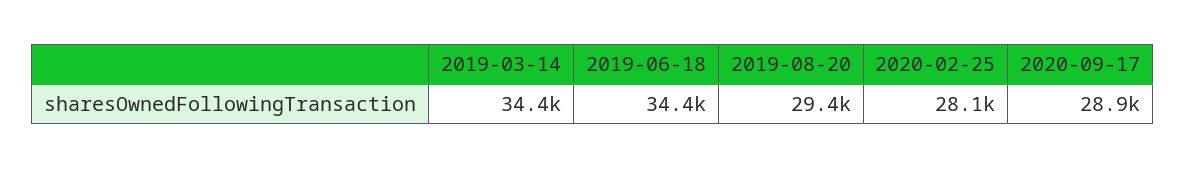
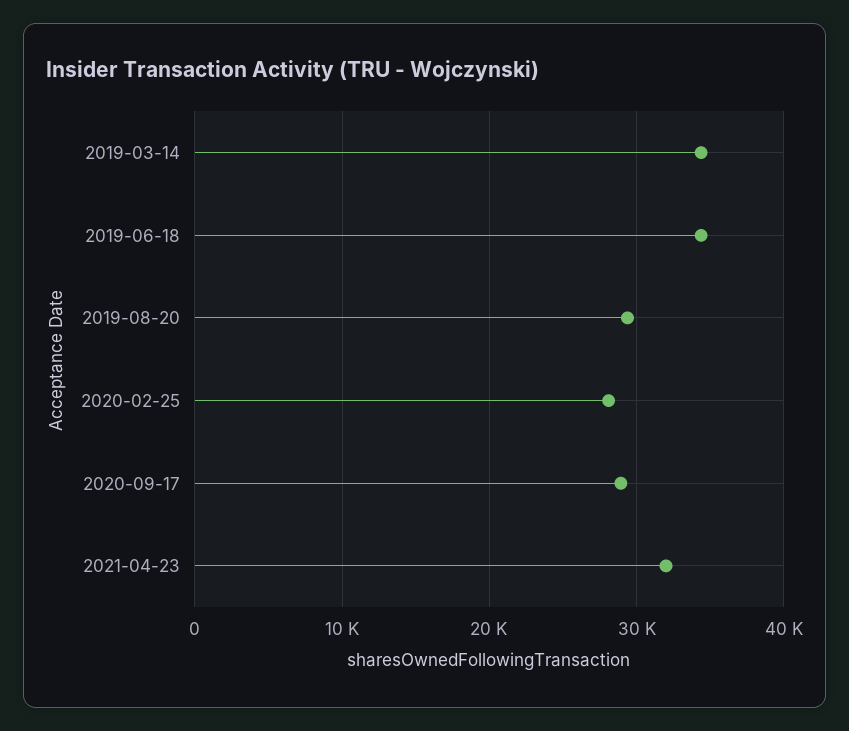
2021-04-23: none -> 32000

